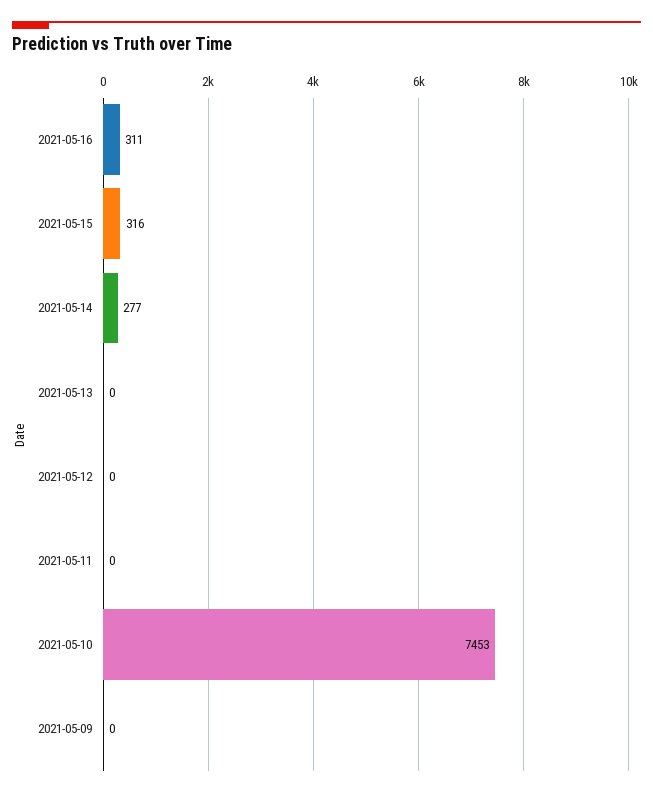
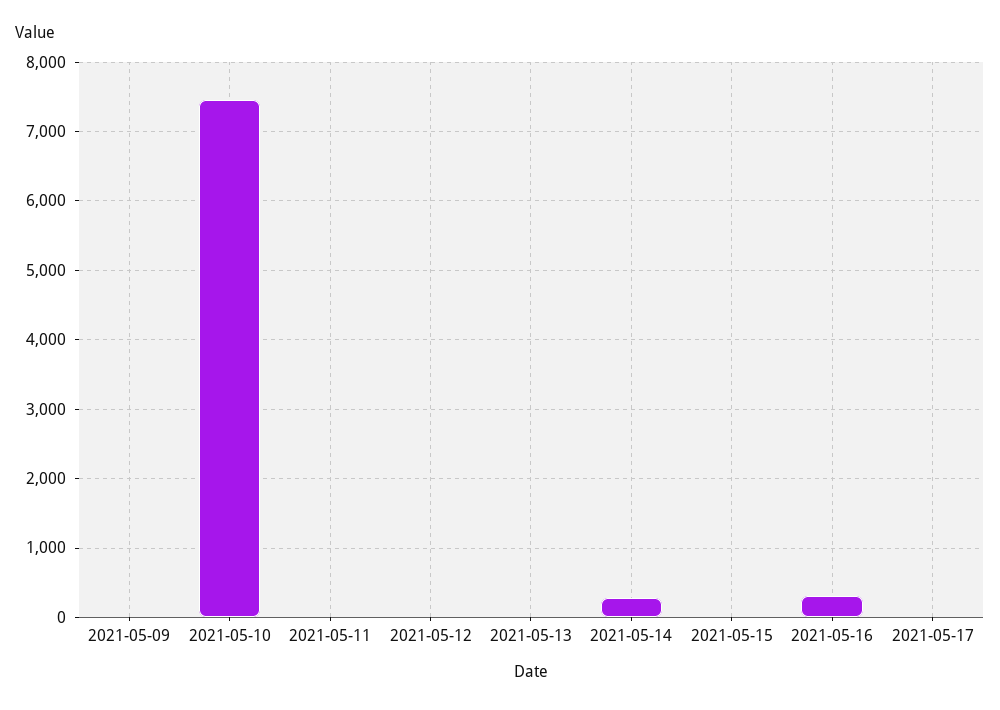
2021-05-15: 316 -> 0
2021-05-17: none -> 0

